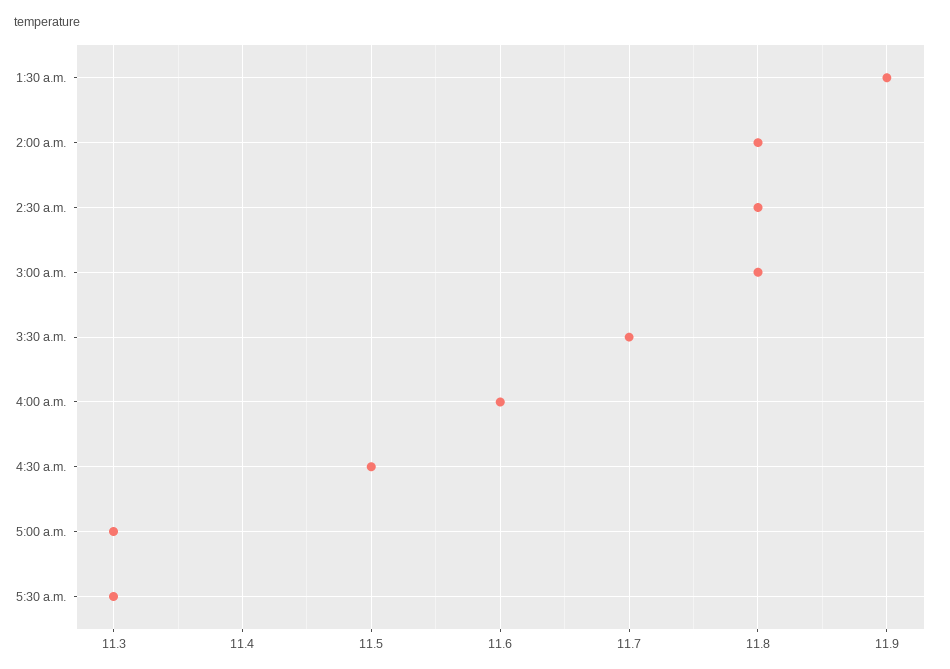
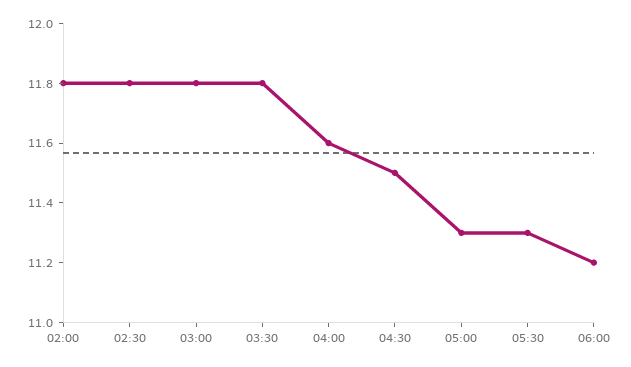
1:30 a.m.: 11.9 -> none
3:30 a.m.: 11.7 -> 11.8
06:00: none -> 11.2

